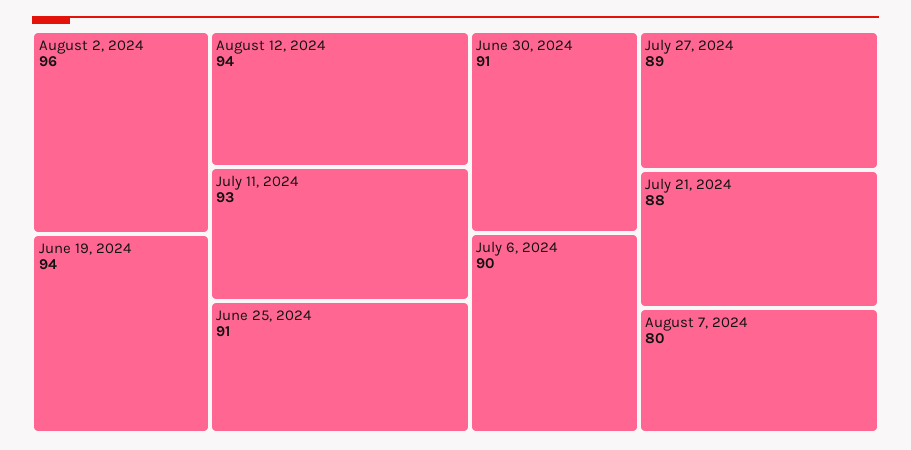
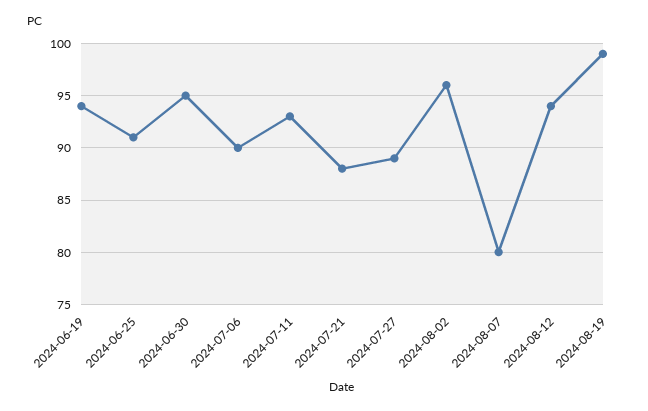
June 30, 2024: 91 -> 95
2024-08-19: none -> 99

